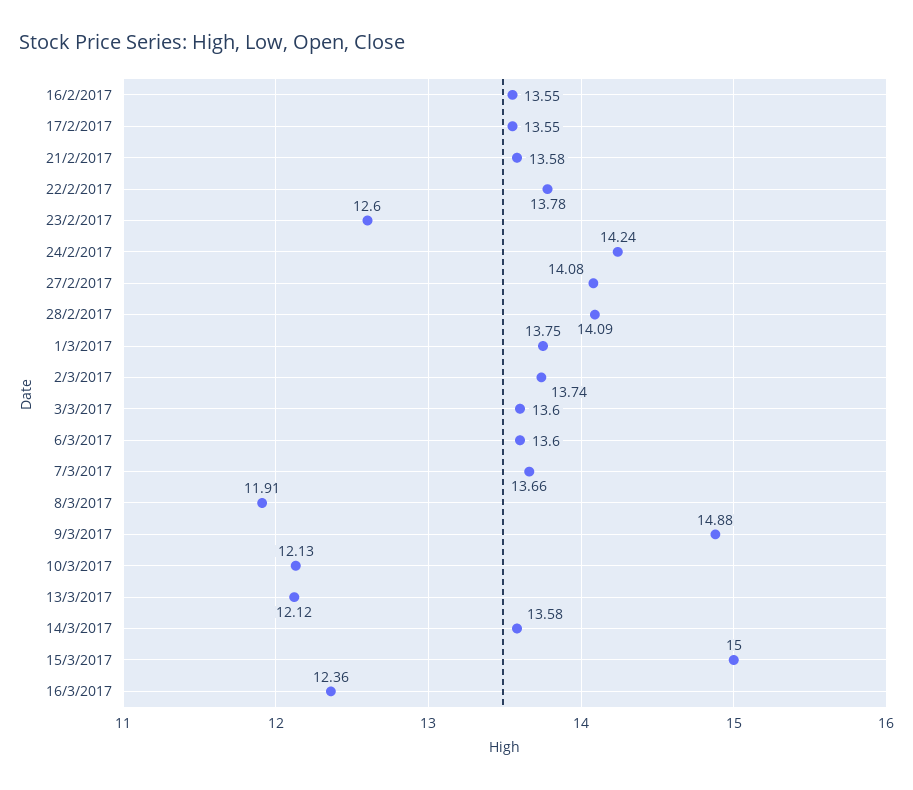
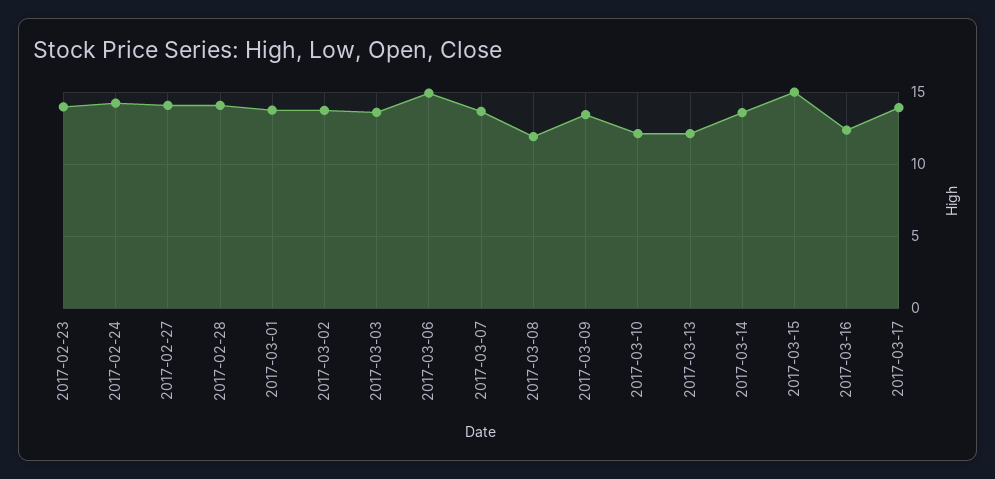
16/2/2017: 13.55 -> none
17/2/2017: 13.55 -> none
21/2/2017: 13.58 -> none
22/2/2017: 13.78 -> none
23/2/2017: 12.6 -> 14
6/3/2017: 13.6 -> 15
9/3/2017: 14.88 -> 13.5
2017-03-17: none -> 14

